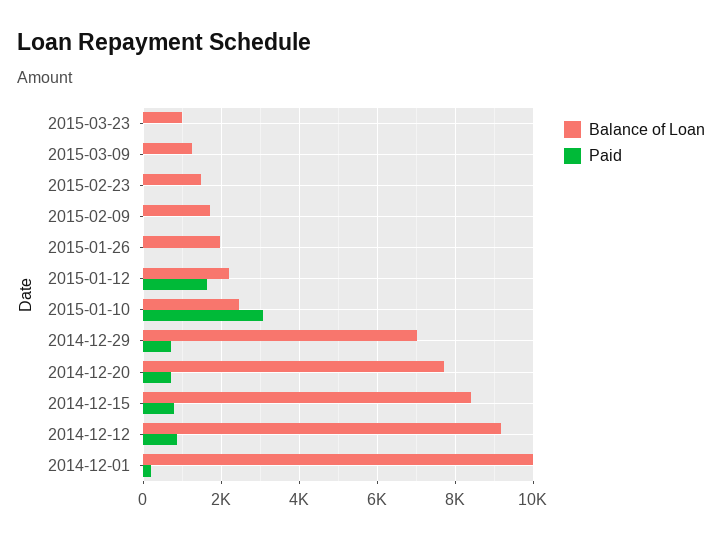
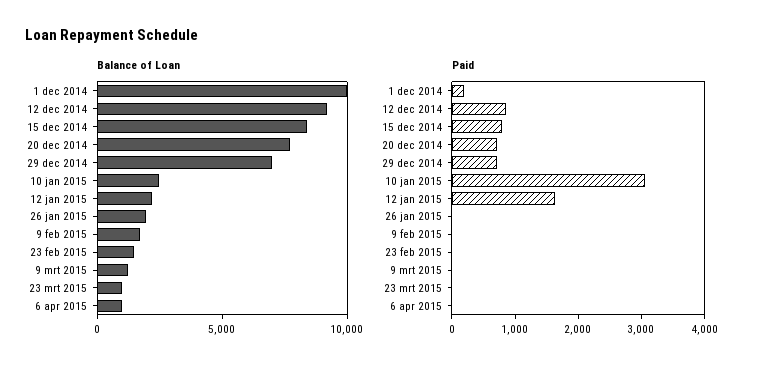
Balance of Loan, 6 apr 2015: none -> 1000
Paid, 6 apr 2015: none -> 0

